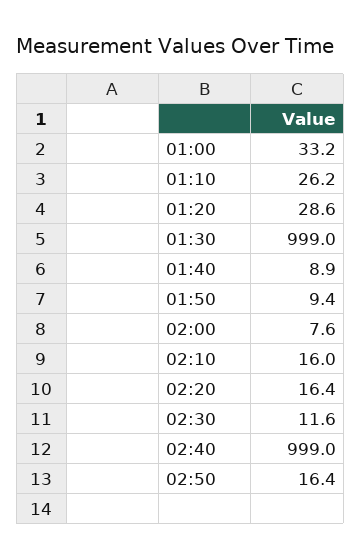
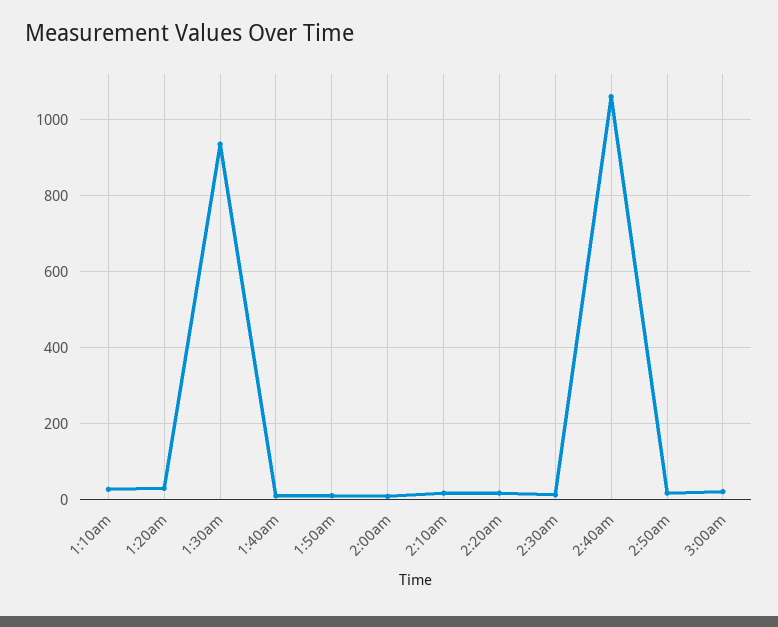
01:00: 33.2 -> none
01:30: 999 -> 940
02:40: 999 -> 1060
3:00am: none -> 20

